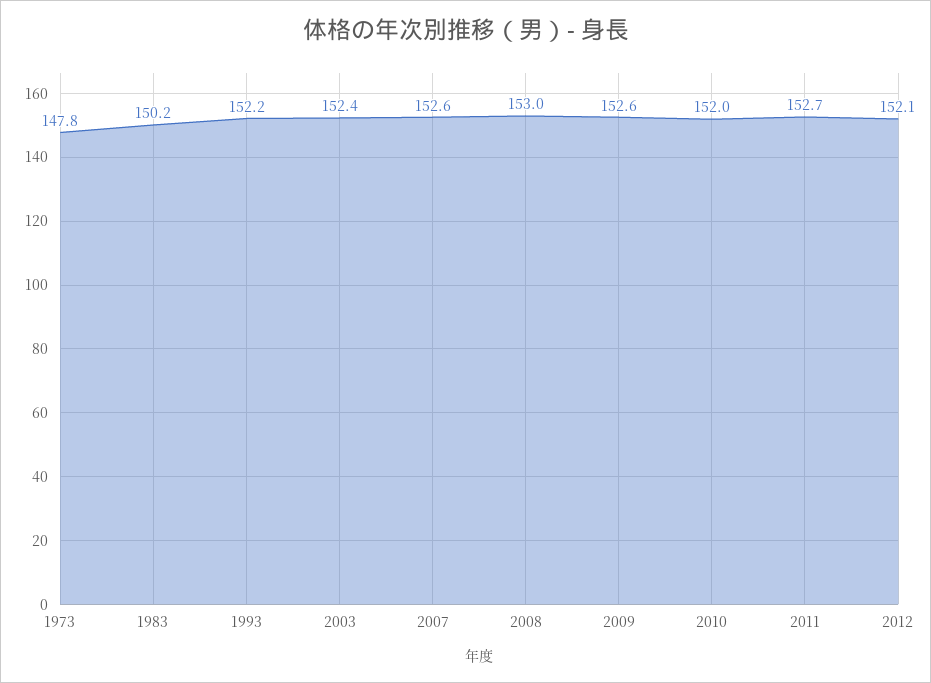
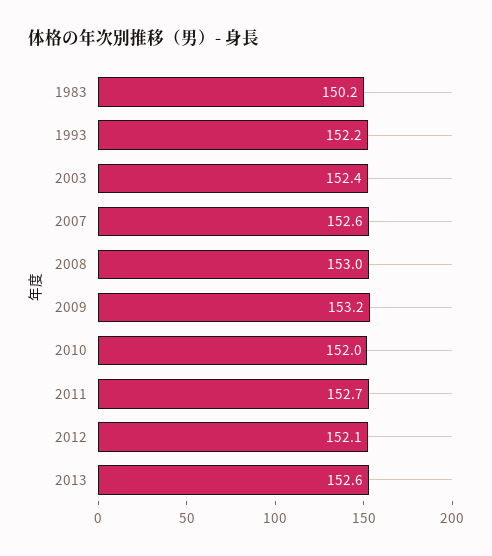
1973: 147.8 -> none
2009: 152.6 -> 153.2
2013: none -> 152.6

